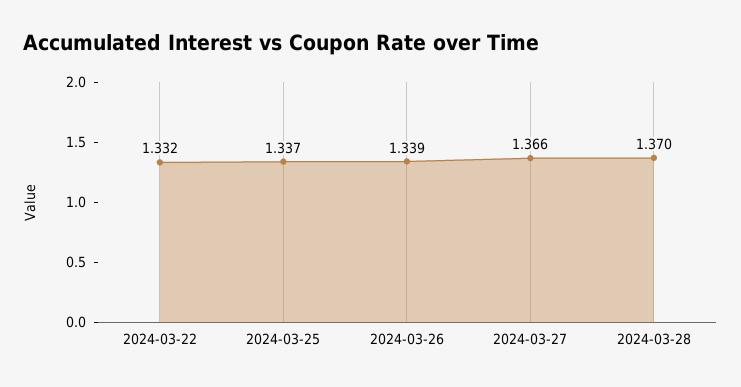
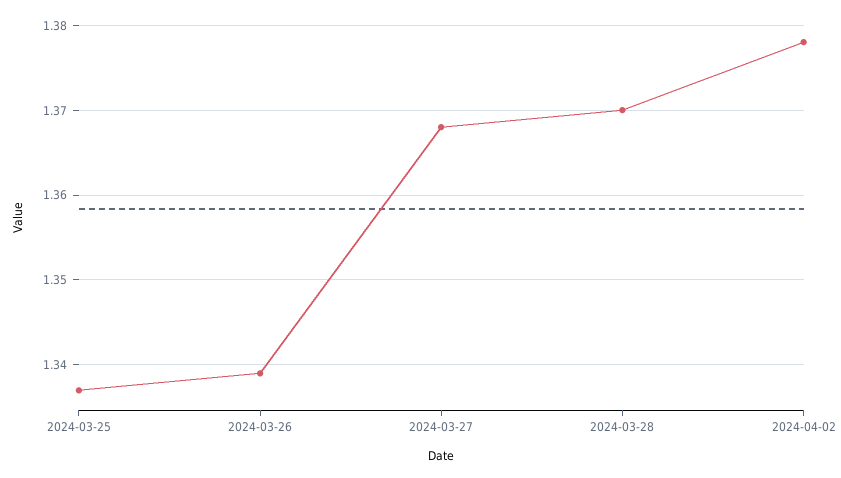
2024-03-22: 1.332 -> none
2024-03-27: 1.366 -> 1.368
2024-04-02: none -> 1.378

